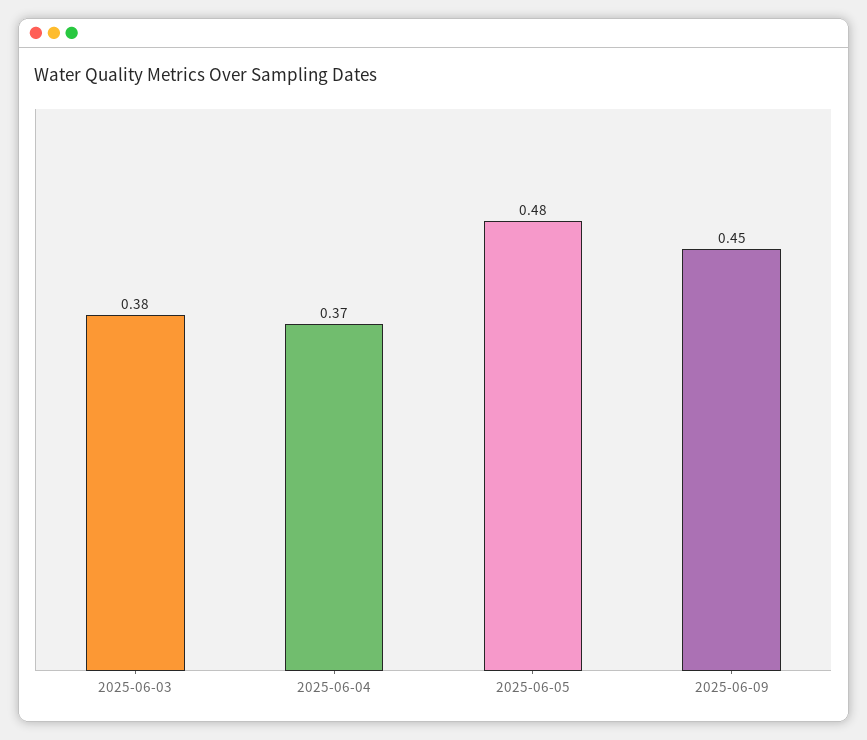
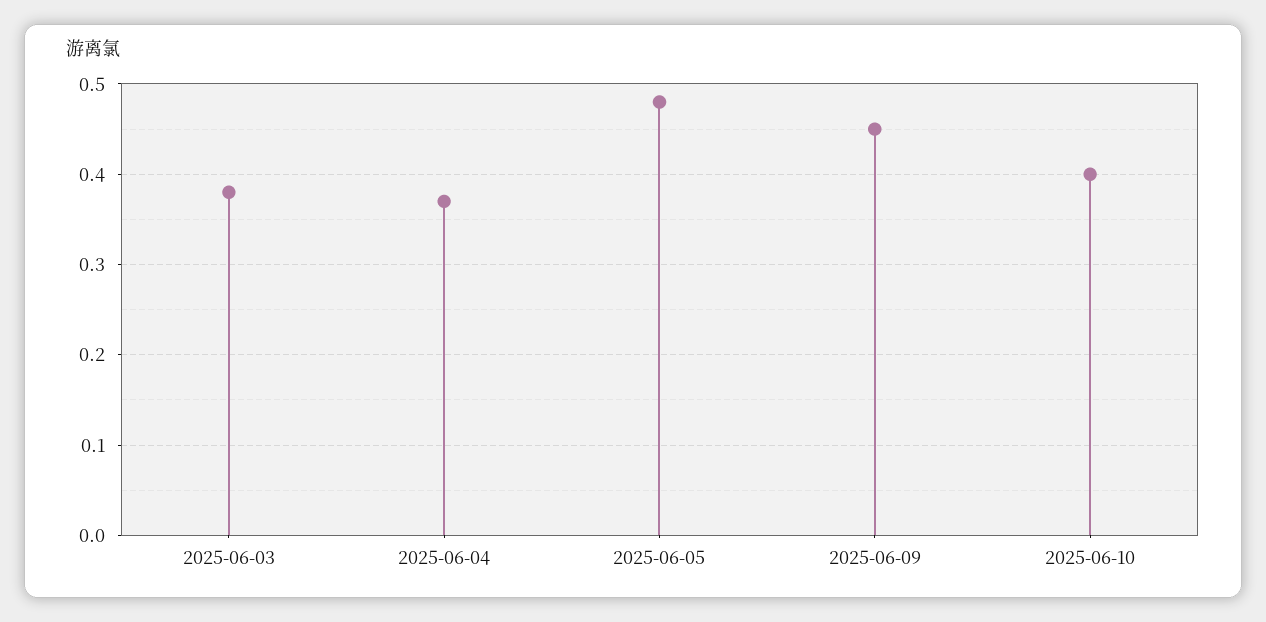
2025-06-10: none -> 0.4

